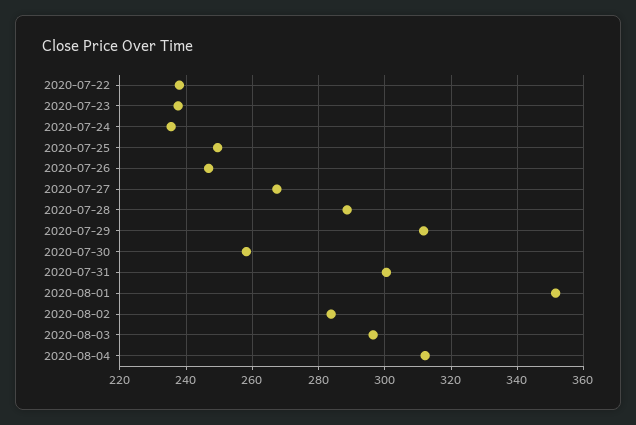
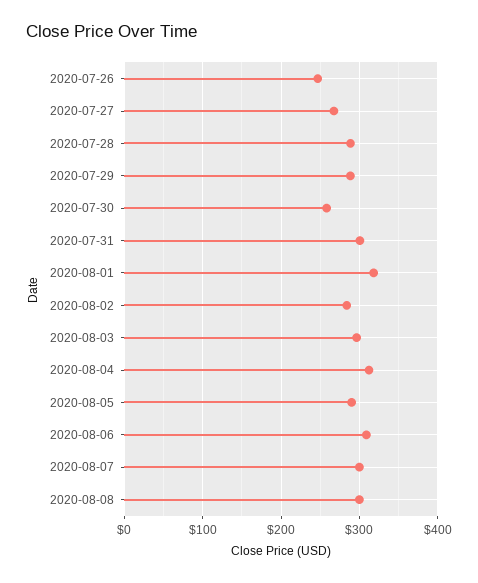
2020-07-22: 238 -> none
2020-07-23: 238 -> none
2020-07-24: 236 -> none
2020-07-25: 250 -> none
2020-07-29: 312 -> 290
2020-08-01: 352 -> 320
2020-08-05: none -> 290
2020-08-06: none -> 310
2020-08-07: none -> 300
2020-08-08: none -> 300

